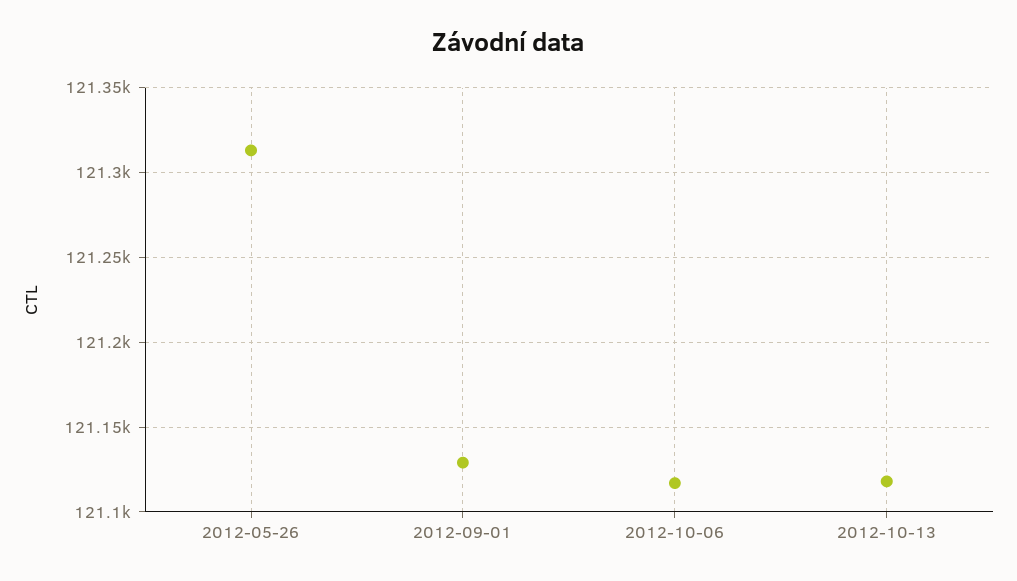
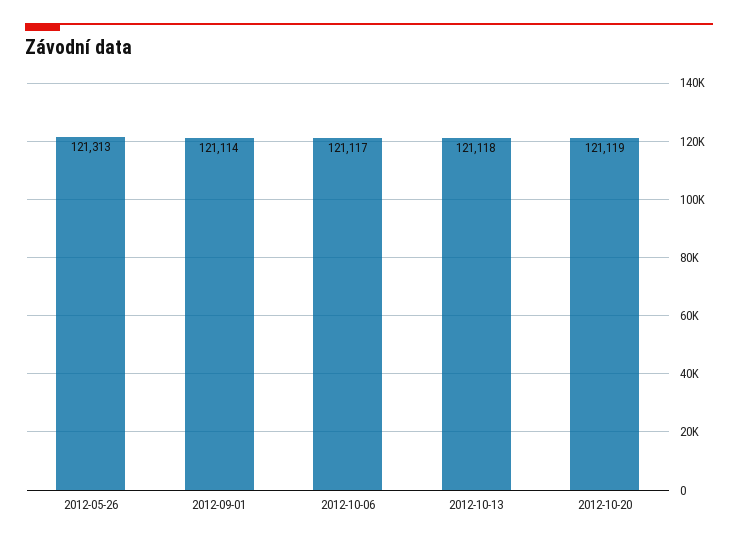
2012-09-01: 121130 -> 121114
2012-10-20: none -> 121119

